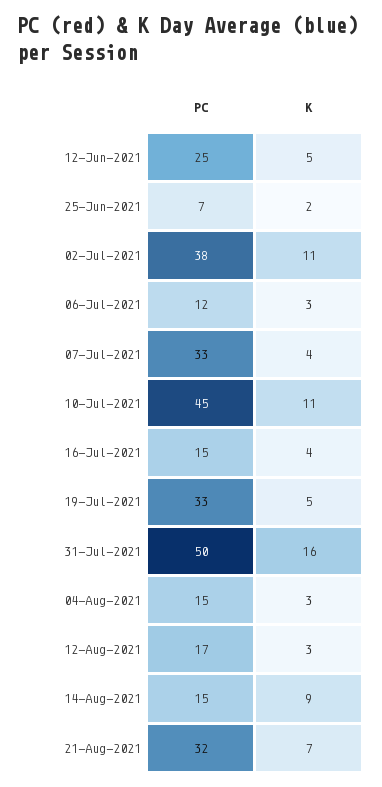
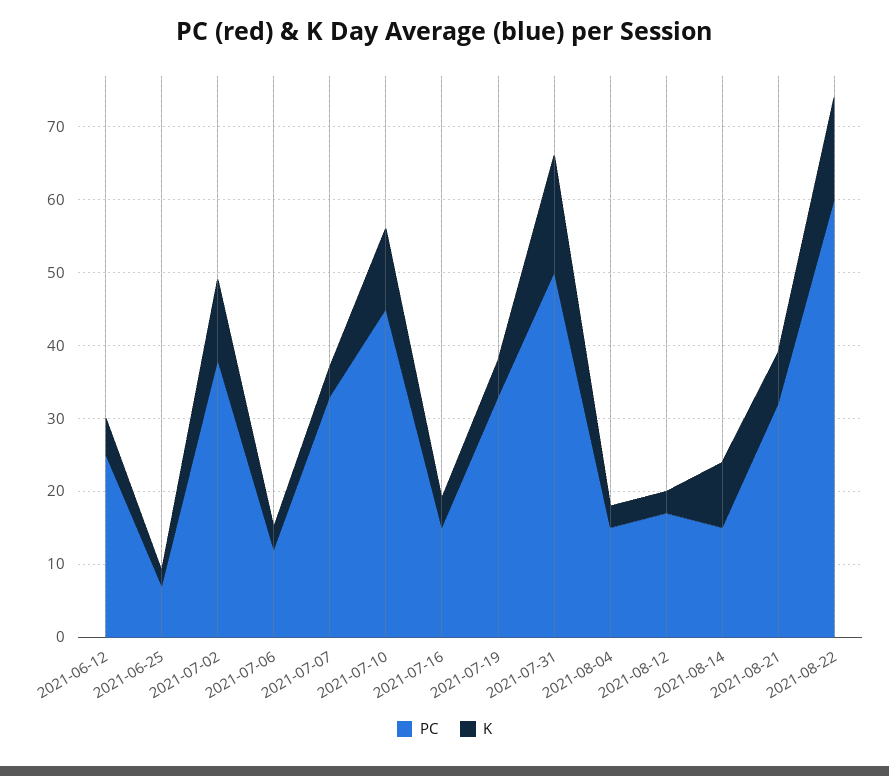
PC, 2021-08-22: none -> 60
K, 2021-08-22: none -> 15

